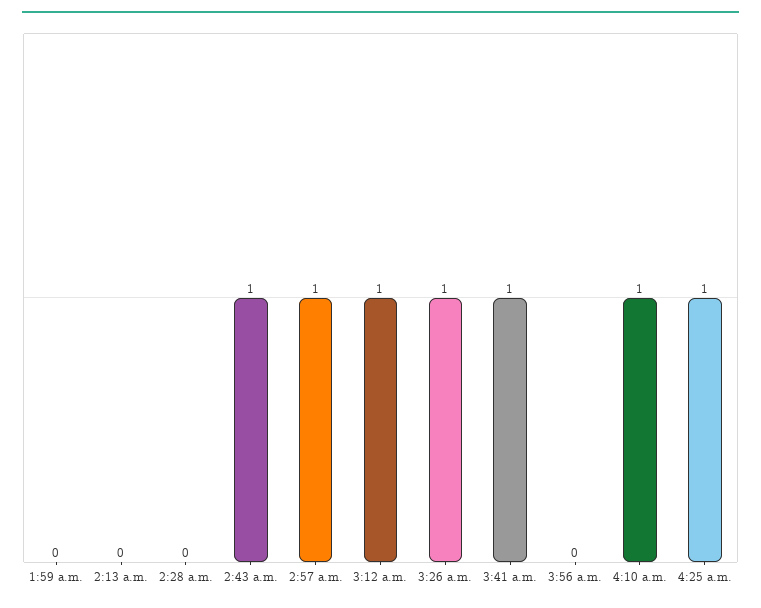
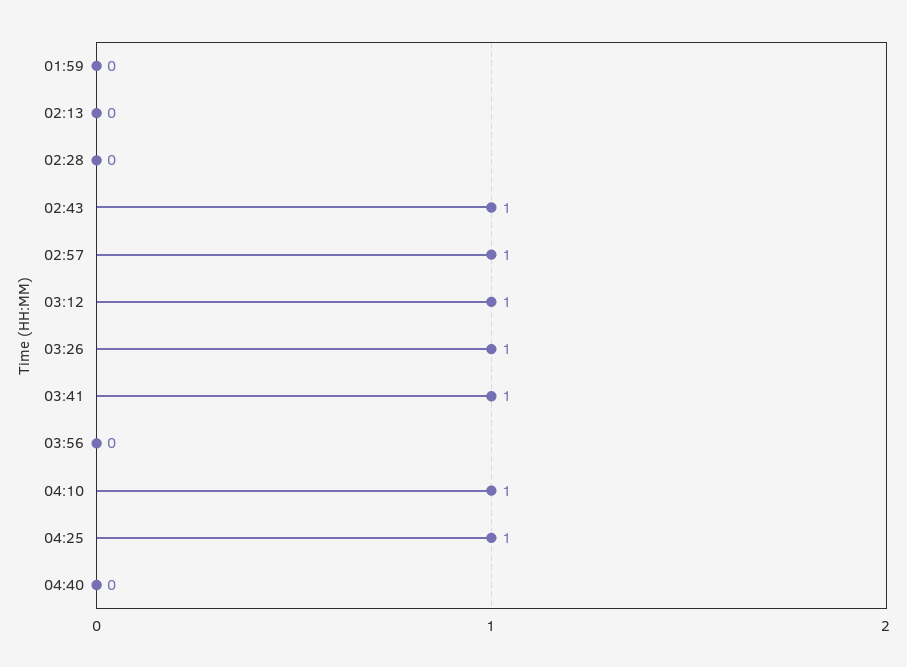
04:40: none -> 0

